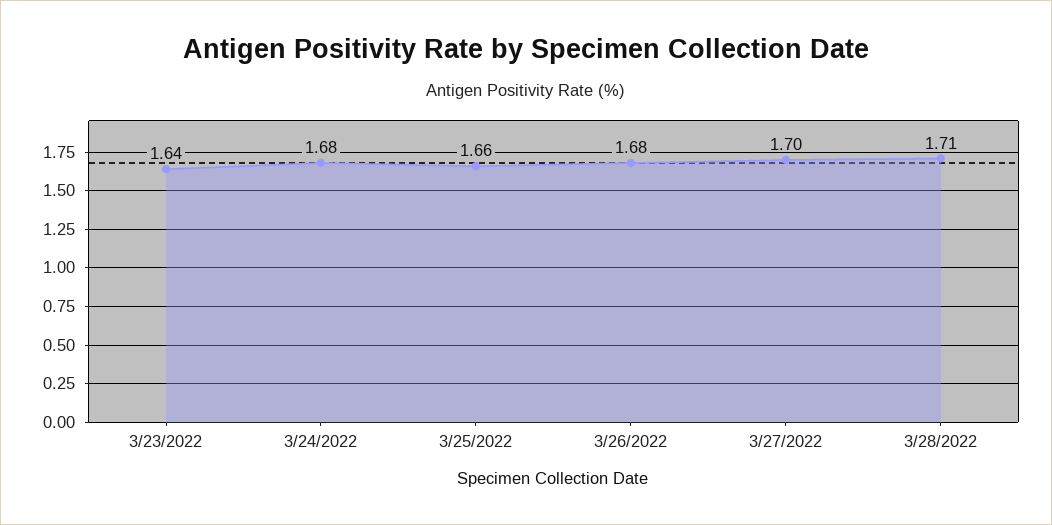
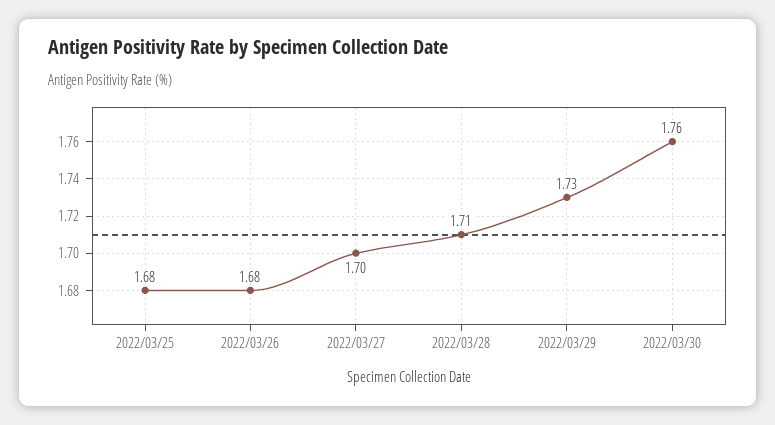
3/23/2022: 1.64 -> none
3/24/2022: 1.68 -> none
3/25/2022: 1.66 -> 1.68
2022/03/29: none -> 1.73
2022/03/30: none -> 1.76

